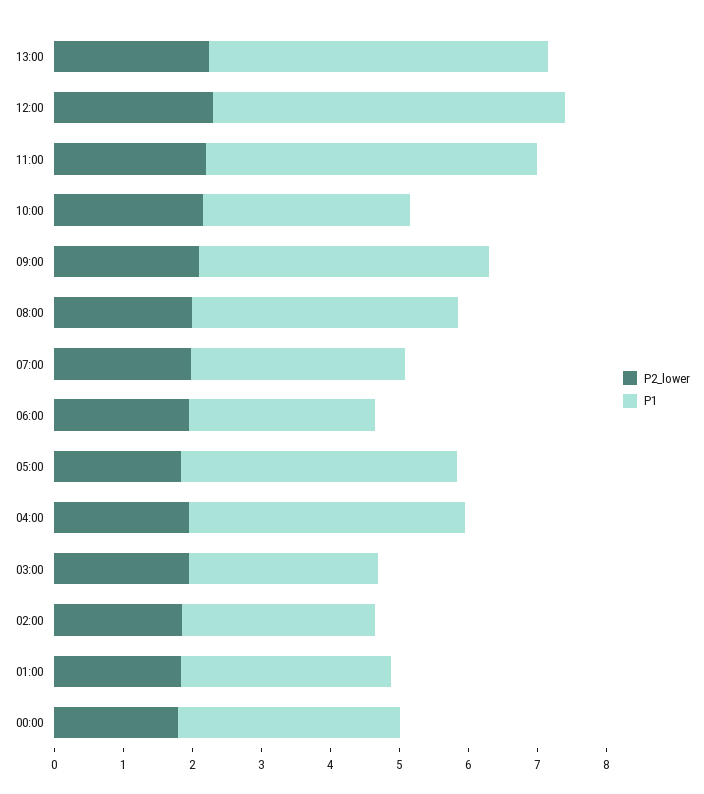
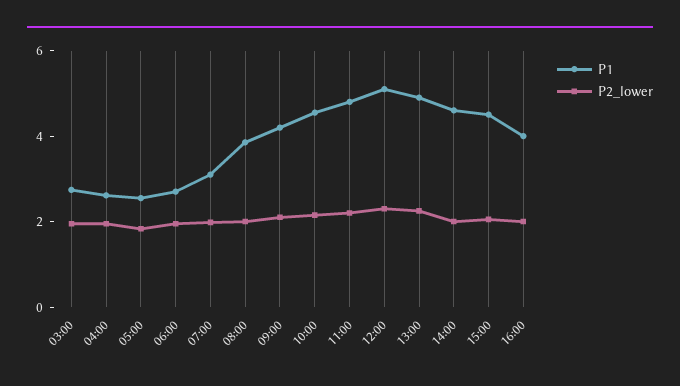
P1, 10:00: 3 -> 4.5
P1, 05:00: 4 -> 2.5
P1, 04:00: 4 -> 2.5
P2_lower, 02:00: 1.8 -> none
P1, 02:00: 2.8 -> none
P2_lower, 01:00: 1.8 -> none
P1, 01:00: 3 -> none
P2_lower, 00:00: 1.8 -> none
P1, 00:00: 3.2 -> none
P1, 14:00: none -> 4.5
P2_lower, 14:00: none -> 2
P1, 15:00: none -> 4.5
P2_lower, 15:00: none -> 2
P1, 16:00: none -> 4
P2_lower, 16:00: none -> 2

